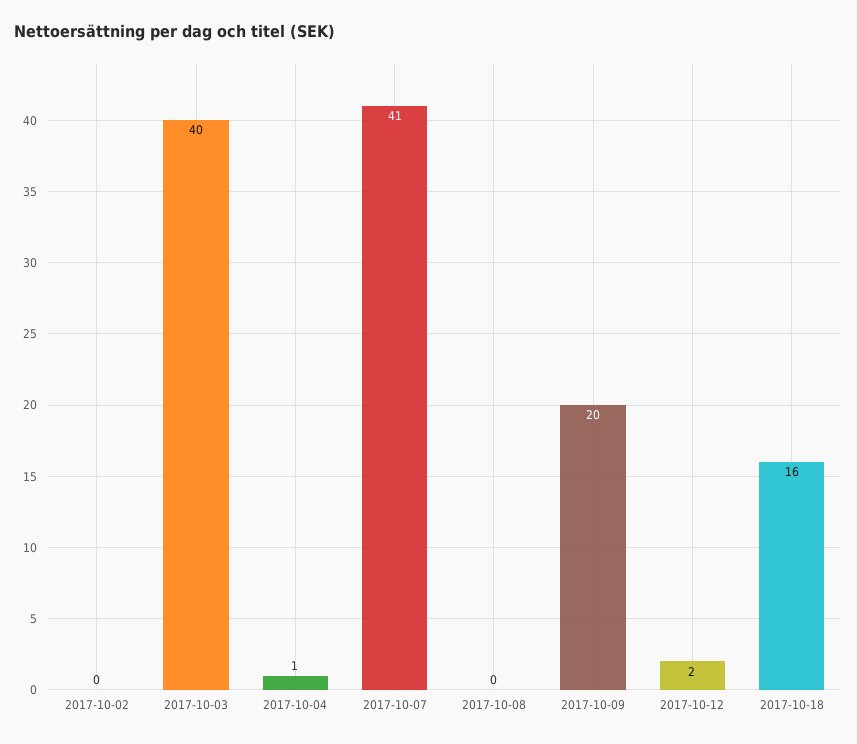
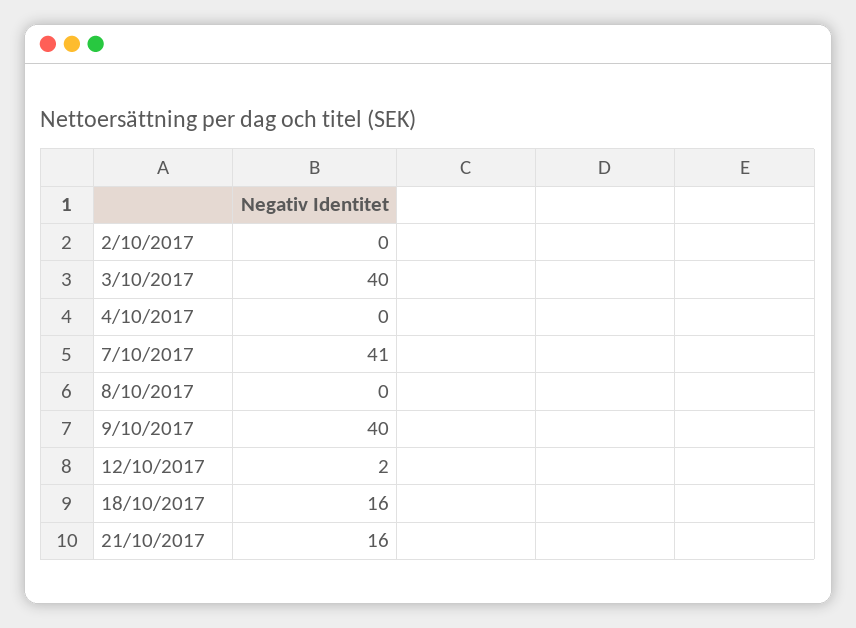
2017-10-04: 1 -> 0
2017-10-09: 20 -> 40
21/10/2017: none -> 16

